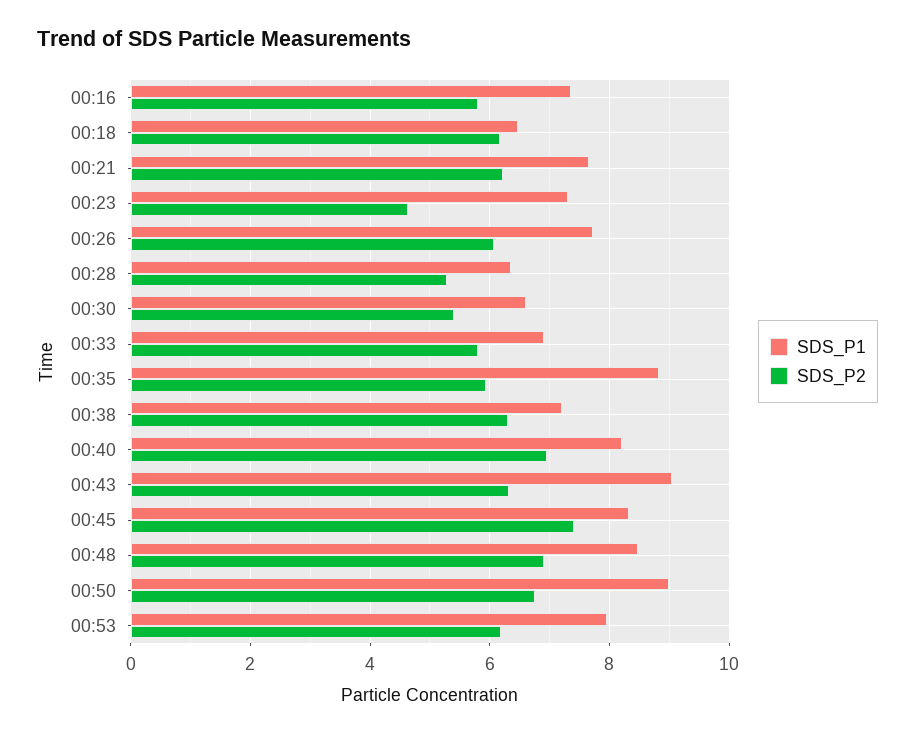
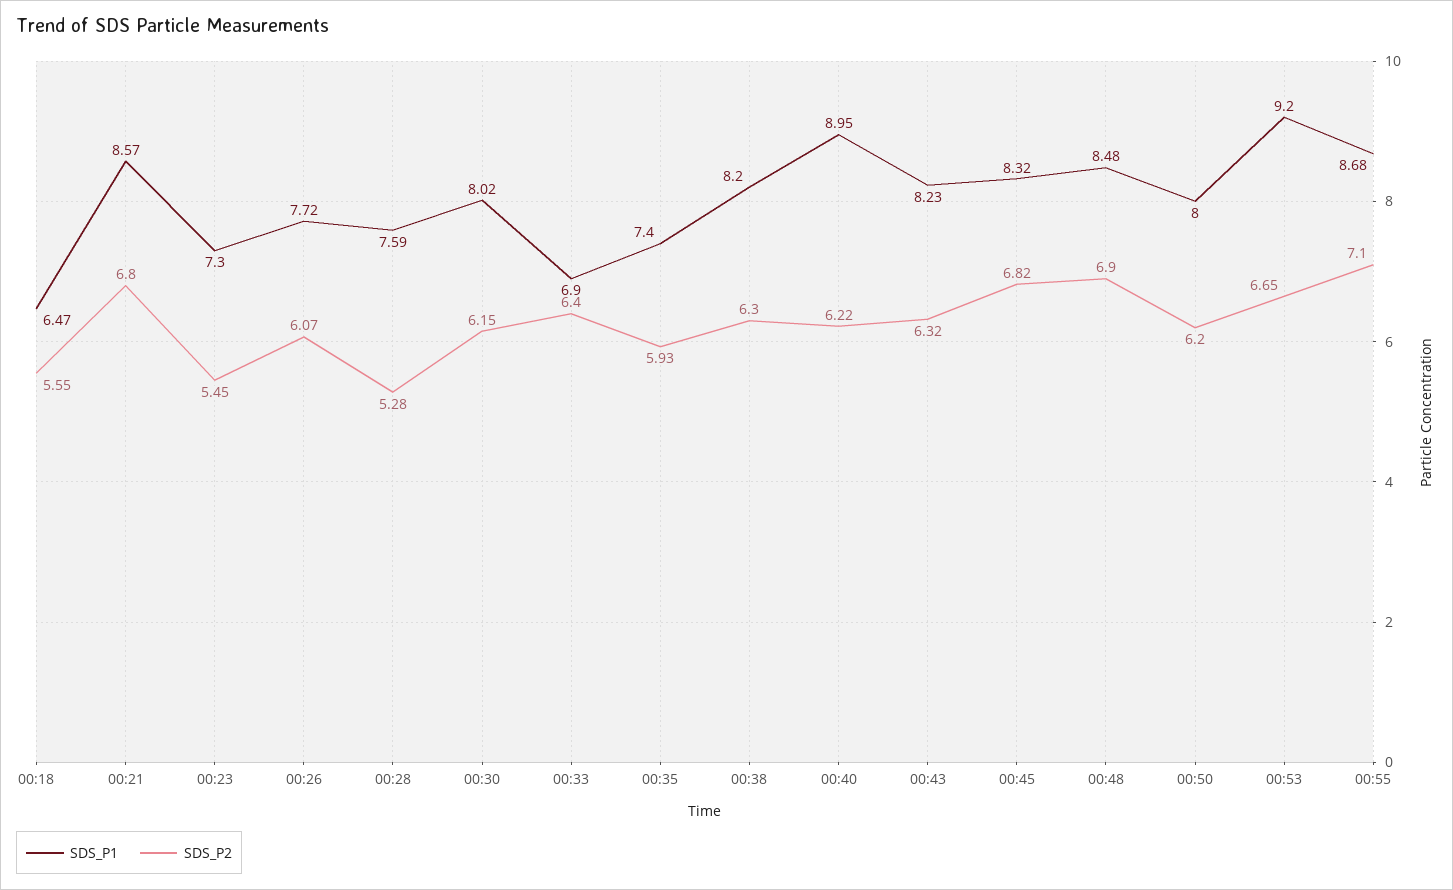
SDS_P1, 00:16: 7.4 -> none
SDS_P2, 00:16: 5.8 -> none
SDS_P2, 00:18: 6.2 -> 5.55
SDS_P1, 00:21: 7.6 -> 8.57
SDS_P2, 00:21: 6.2 -> 6.8
SDS_P2, 00:23: 4.6 -> 5.45
SDS_P1, 00:28: 6.4 -> 7.59
SDS_P1, 00:30: 6.6 -> 8.02
SDS_P2, 00:30: 5.4 -> 6.15
SDS_P2, 00:33: 5.8 -> 6.4
SDS_P1, 00:35: 8.8 -> 7.4
SDS_P1, 00:38: 7.2 -> 8.2
SDS_P1, 00:40: 8.2 -> 8.95
SDS_P2, 00:40: 7 -> 6.22
SDS_P1, 00:43: 9 -> 8.23
SDS_P2, 00:45: 7.4 -> 6.82
SDS_P1, 00:50: 9 -> 8
SDS_P2, 00:50: 6.8 -> 6.2
SDS_P1, 00:53: 8 -> 9.2
SDS_P2, 00:53: 6.2 -> 6.65
SDS_P1, 00:55: none -> 8.68
SDS_P2, 00:55: none -> 7.1

